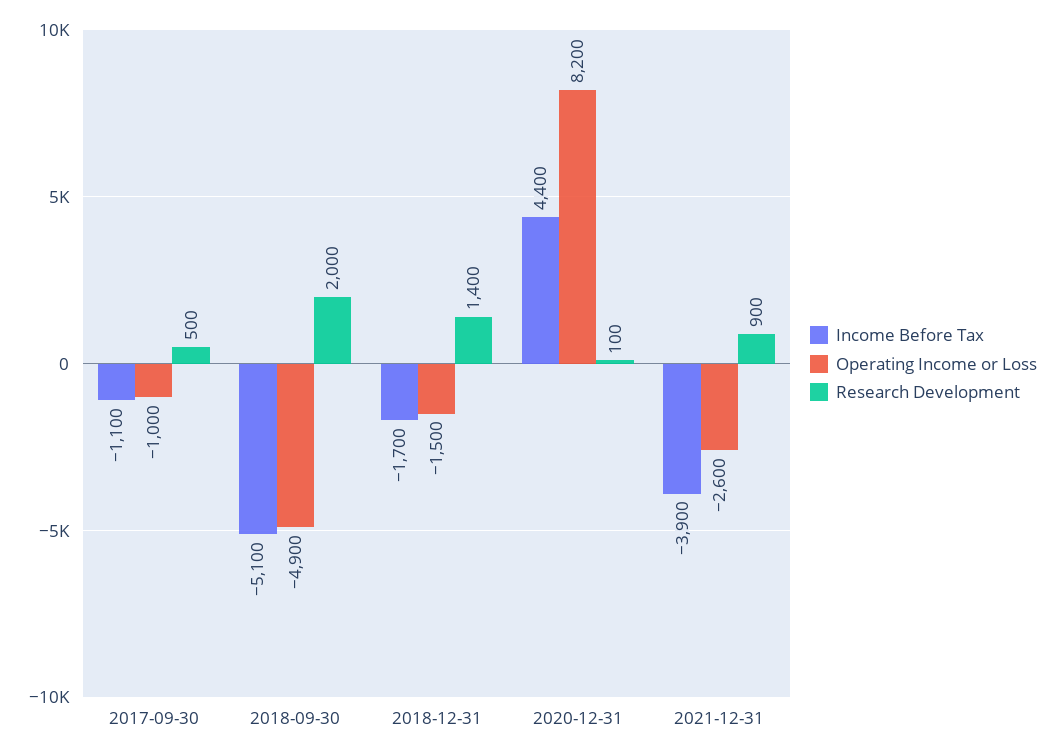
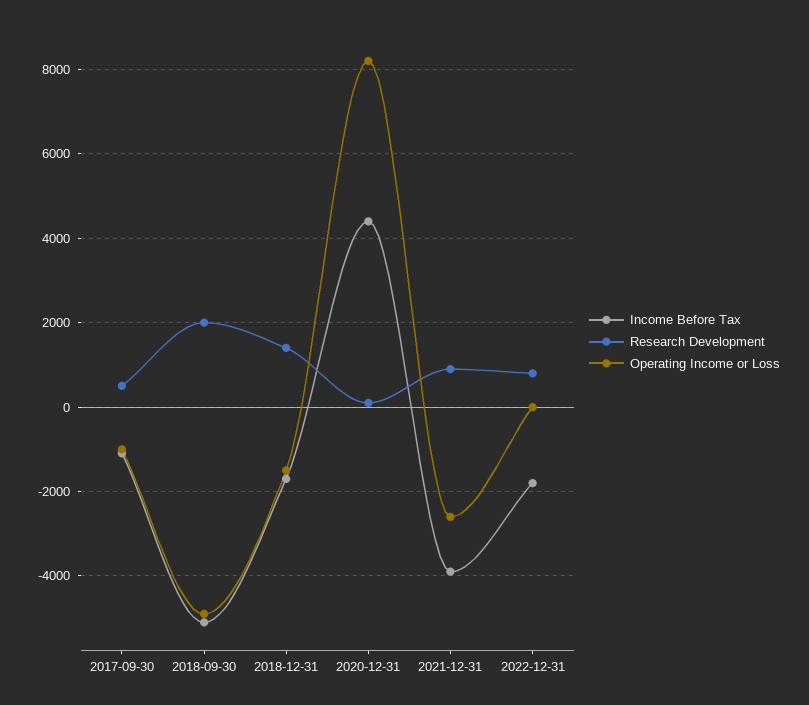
Income Before Tax, 2022-12-31: none -> -1800
Research Development, 2022-12-31: none -> 800
Operating Income or Loss, 2022-12-31: none -> 0

